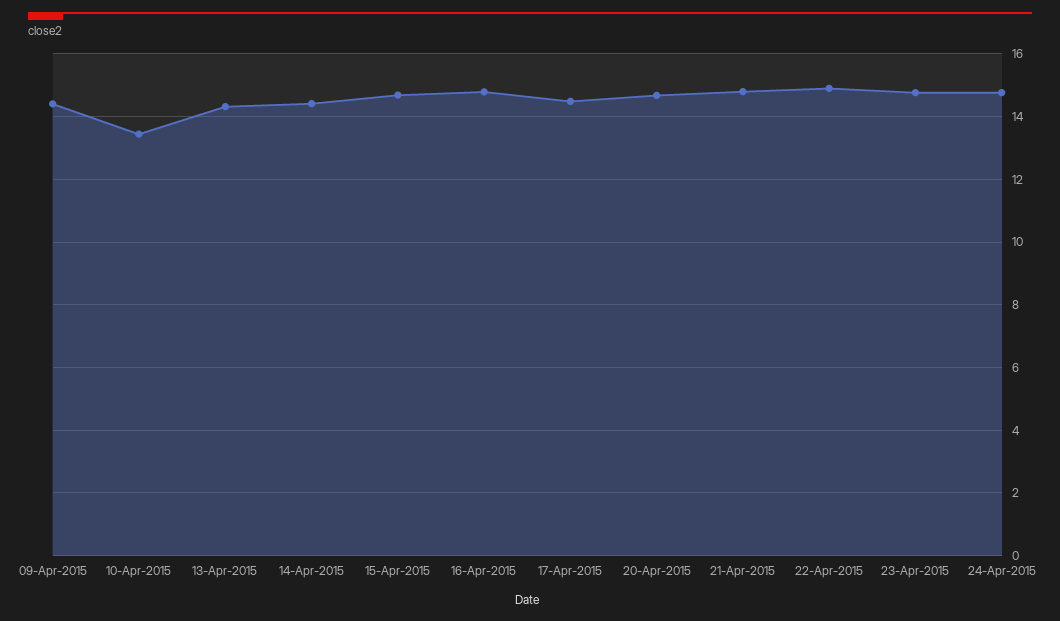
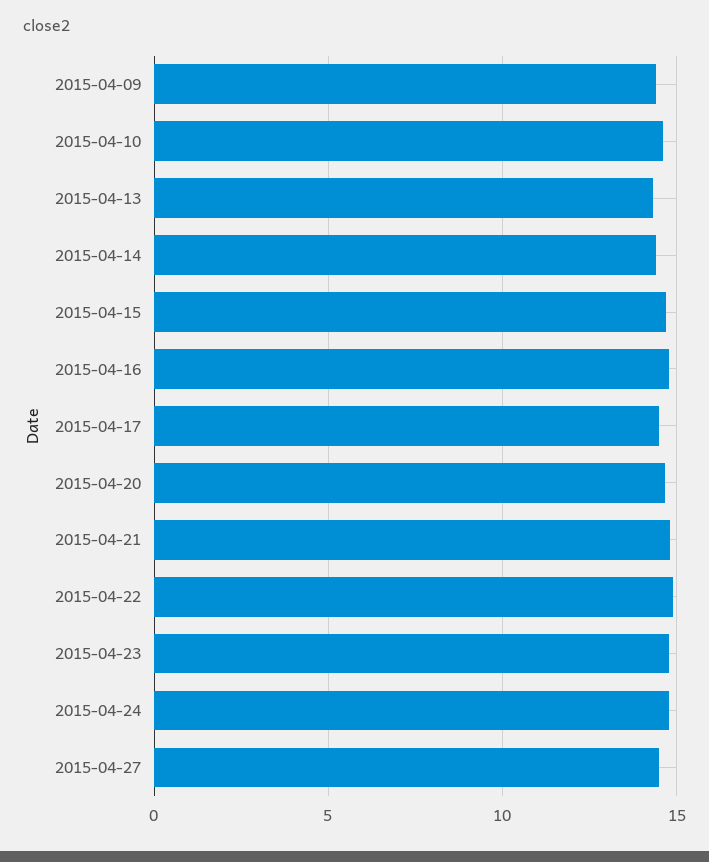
10-Apr-2015: 13.4 -> 14.5
2015-04-27: none -> 14.5

